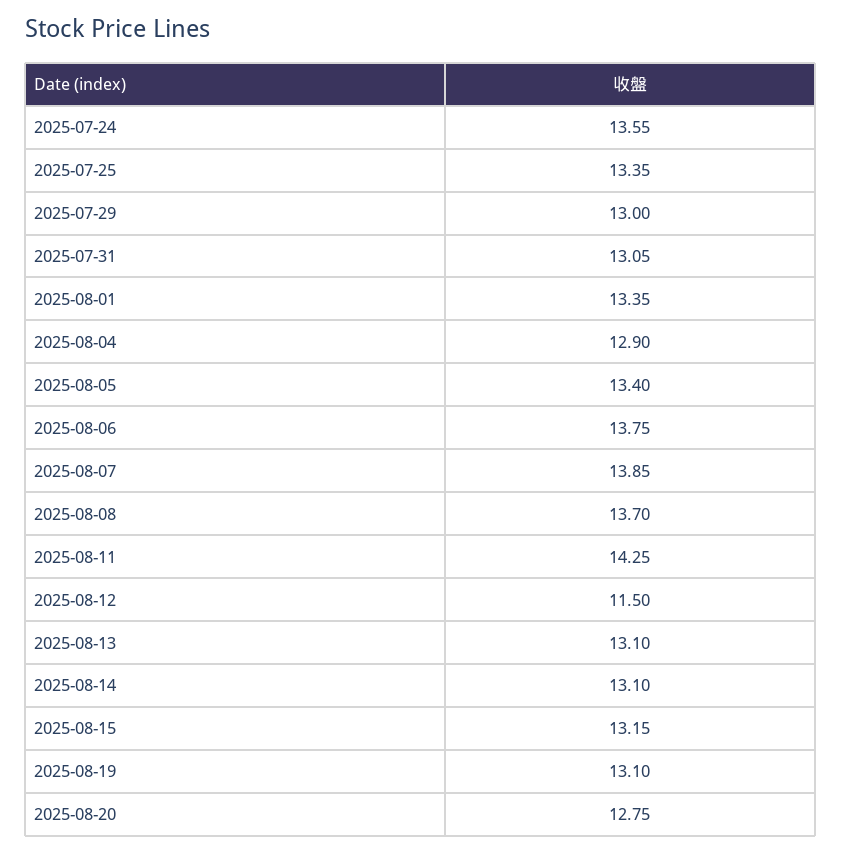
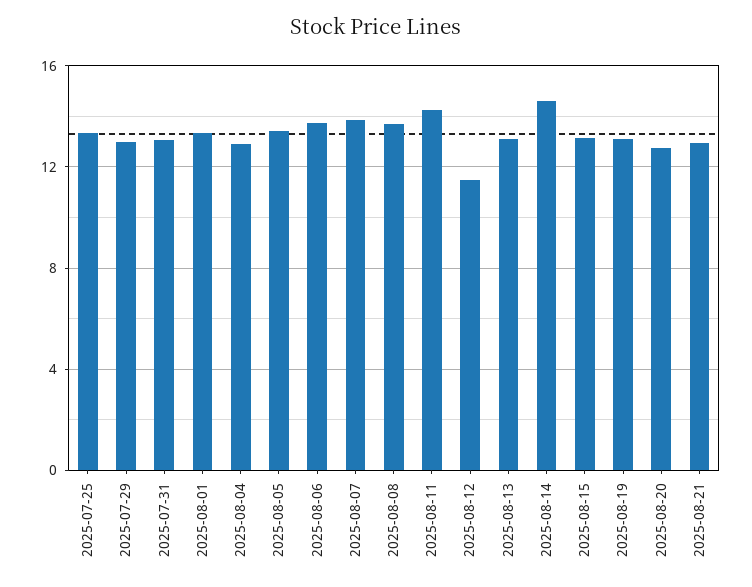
2025-07-24: 13.55 -> none
2025-08-14: 13.1 -> 14.5
2025-08-21: none -> 13

